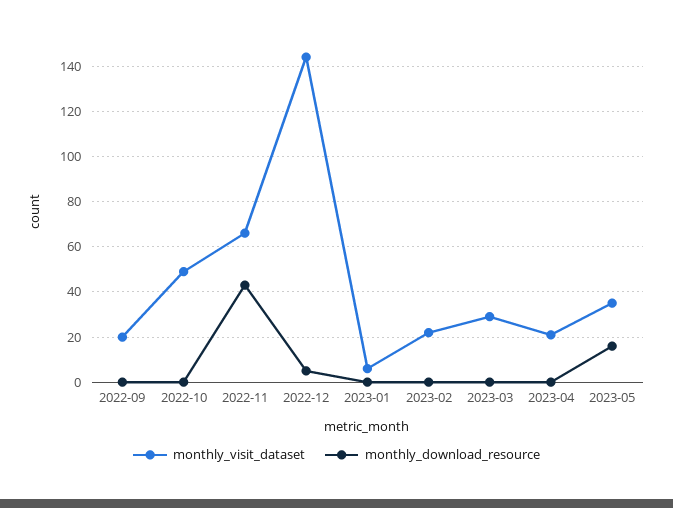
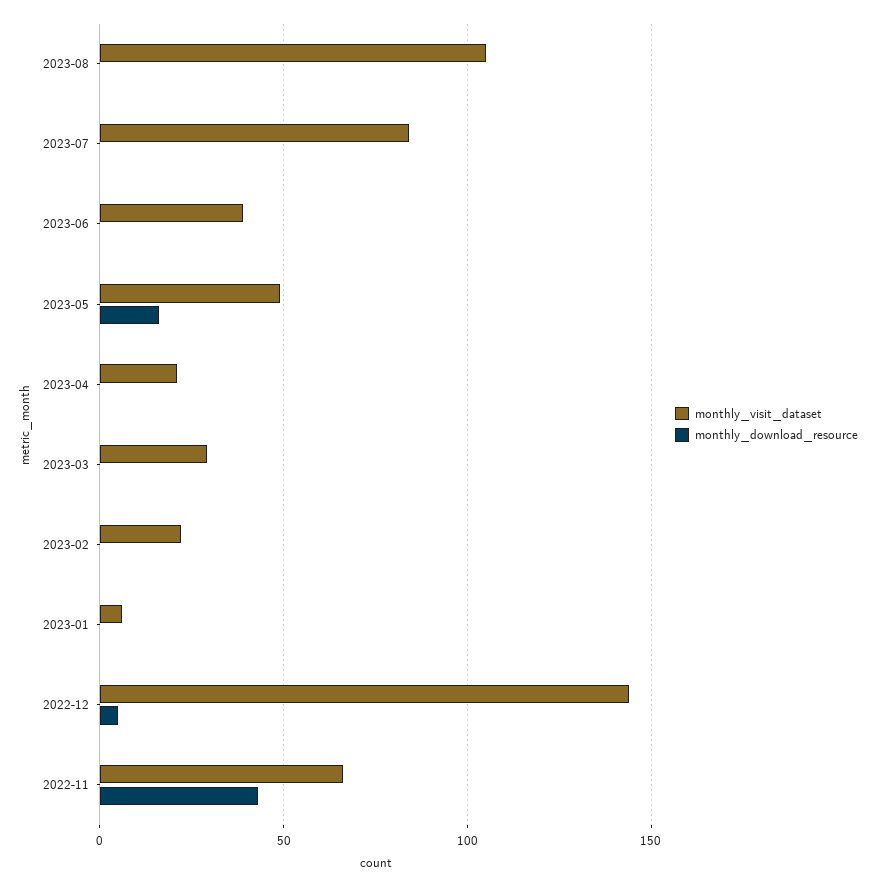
monthly_visit_dataset, 2022-09: 20 -> none
monthly_download_resource, 2022-09: 0 -> none
monthly_visit_dataset, 2022-10: 50 -> none
monthly_download_resource, 2022-10: 0 -> none
monthly_visit_dataset, 2023-05: 35 -> 50
monthly_visit_dataset, 2023-08: none -> 105
monthly_download_resource, 2023-08: none -> 0
monthly_visit_dataset, 2023-07: none -> 85
monthly_download_resource, 2023-07: none -> 0
monthly_visit_dataset, 2023-06: none -> 40
monthly_download_resource, 2023-06: none -> 0

